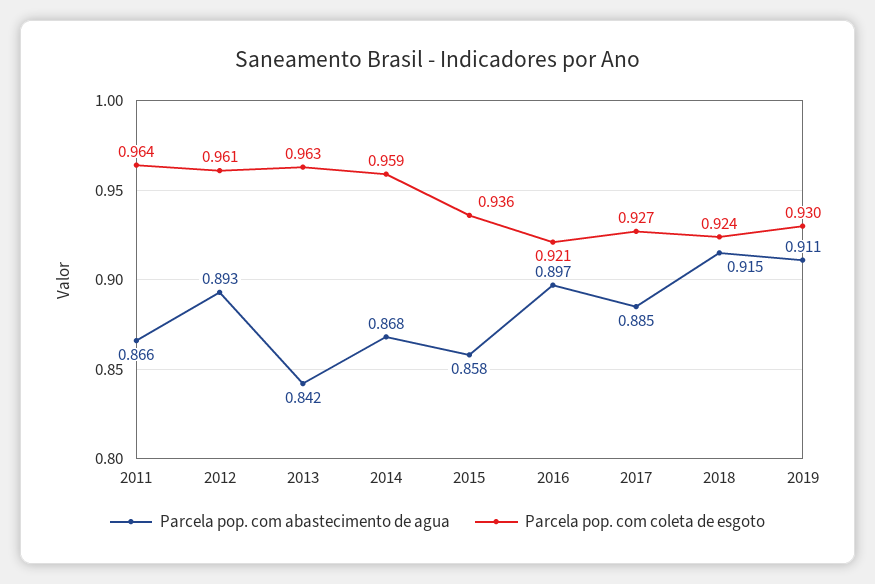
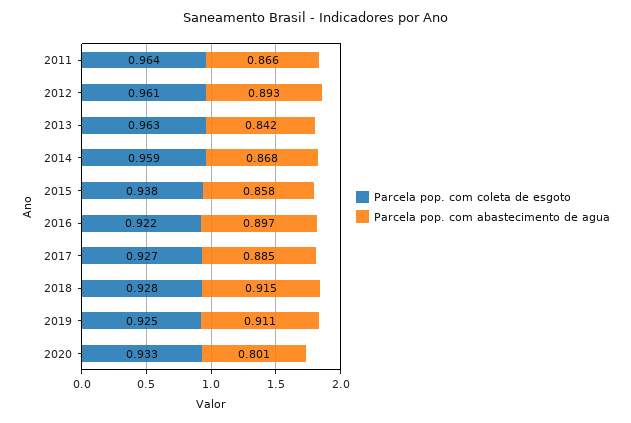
Parcela pop. com coleta de esgoto, 2015: 0.936 -> 0.938
Parcela pop. com coleta de esgoto, 2016: 0.921 -> 0.922
Parcela pop. com coleta de esgoto, 2018: 0.924 -> 0.928
Parcela pop. com coleta de esgoto, 2019: 0.93 -> 0.925
Parcela pop. com coleta de esgoto, 2020: none -> 0.933
Parcela pop. com abastecimento de agua, 2020: none -> 0.801

